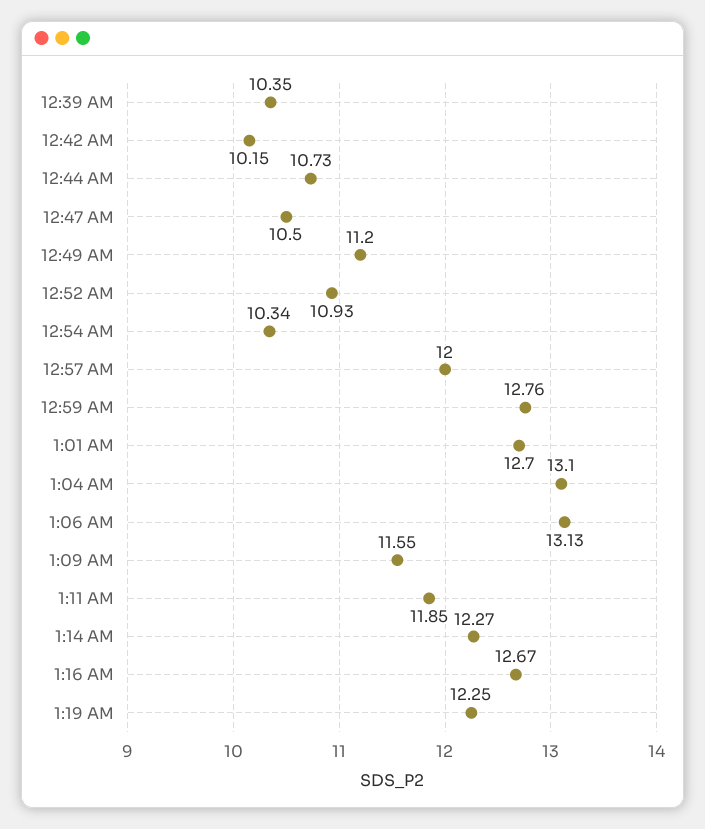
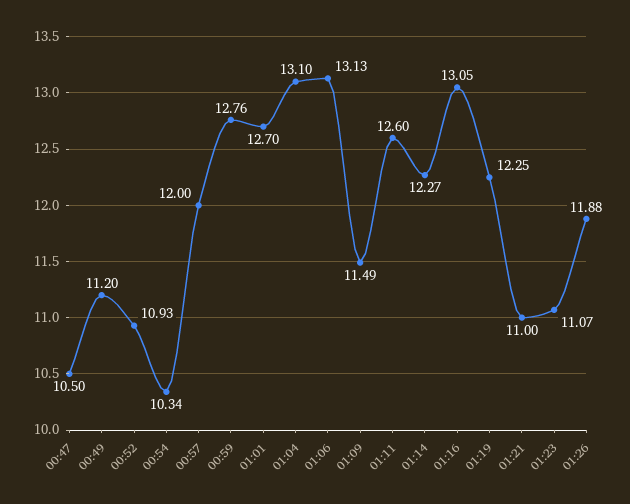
12:39 AM: 10.35 -> none
12:42 AM: 10.15 -> none
12:44 AM: 10.73 -> none
1:09 AM: 11.55 -> 11.49
1:11 AM: 11.85 -> 12.6
1:16 AM: 12.67 -> 13.05
01:21: none -> 11
01:23: none -> 11.07
01:26: none -> 11.88

